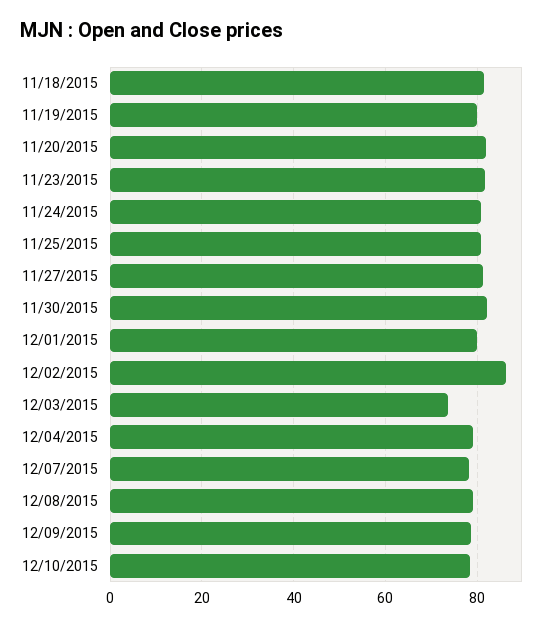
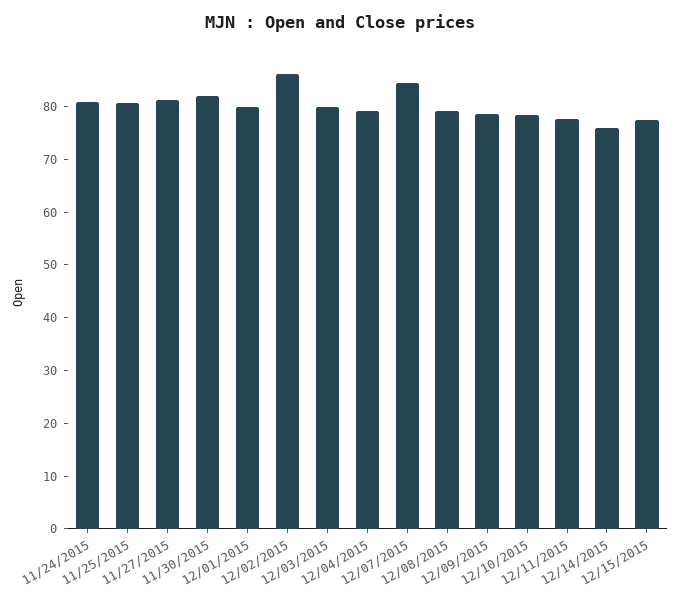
11/18/2015: 82 -> none
11/19/2015: 80 -> none
11/20/2015: 82 -> none
11/23/2015: 82 -> none
12/03/2015: 74 -> 80
12/07/2015: 78 -> 84
12/11/2015: none -> 78
12/14/2015: none -> 76
12/15/2015: none -> 78

